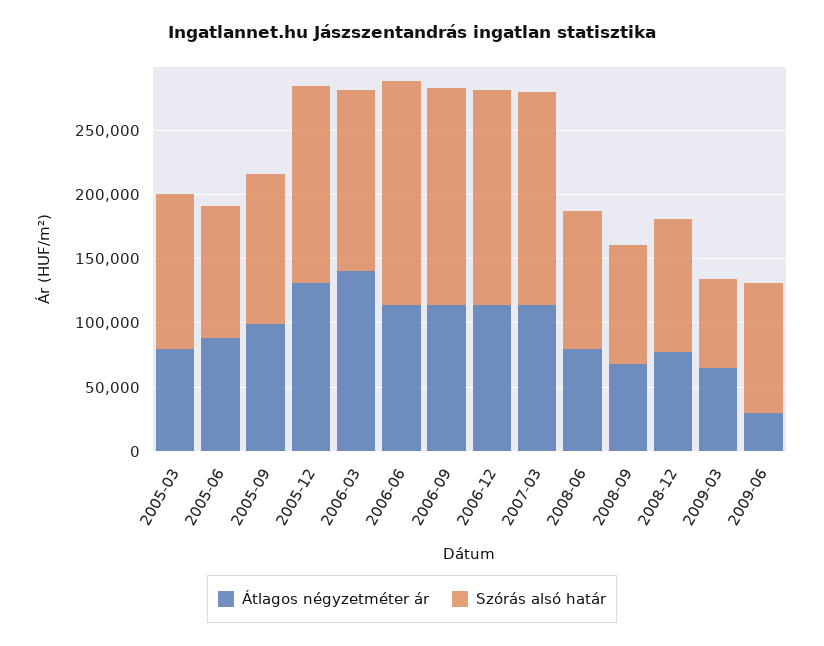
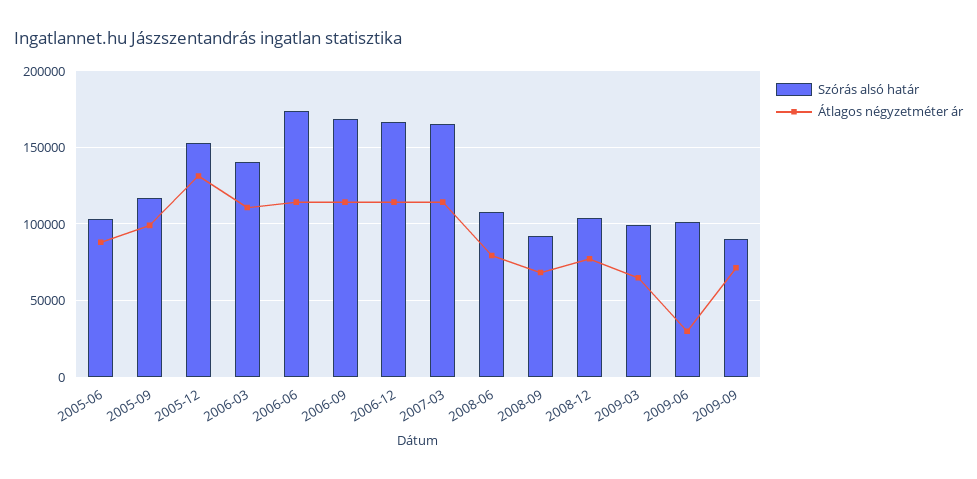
Átlagos négyzetméter ár, 2005-03: 80000 -> none
Szórás alsó határ, 2005-03: 120000 -> none
Átlagos négyzetméter ár, 2006-03: 140000 -> 110000
Szórás alsó határ, 2009-03: 70000 -> 100000
Szórás alsó határ, 2009-09: none -> 90000
Átlagos négyzetméter ár, 2009-09: none -> 70000

